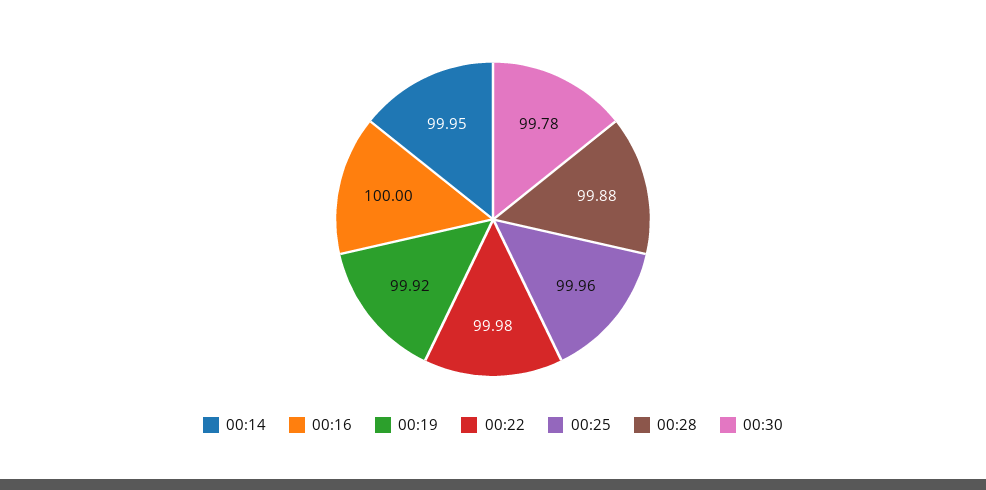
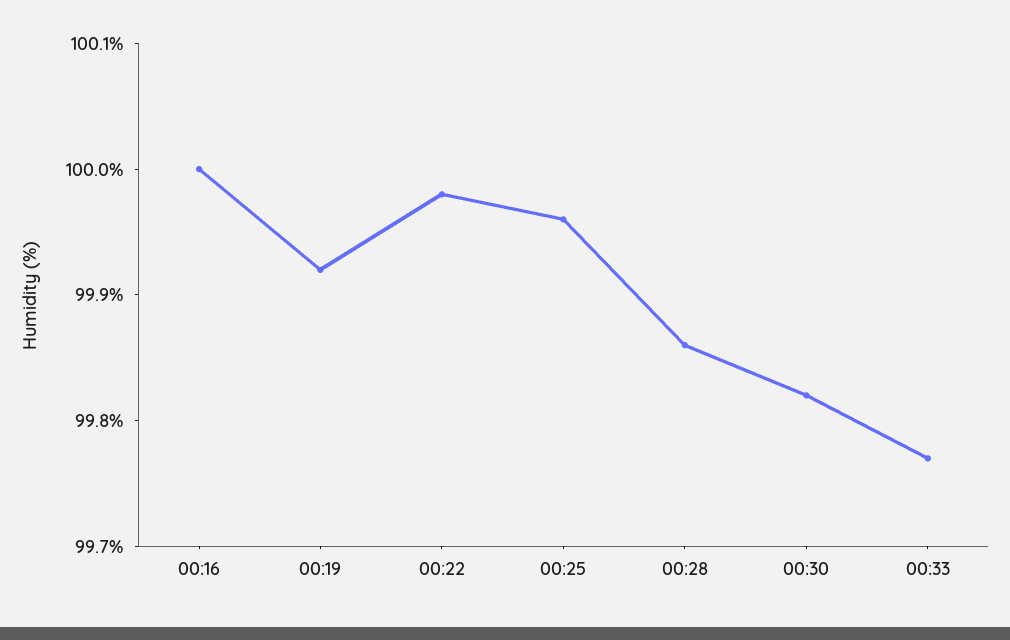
00:14: 99.95 -> none
00:28: 99.88 -> 99.86
00:30: 99.78 -> 99.82
00:33: none -> 99.77

